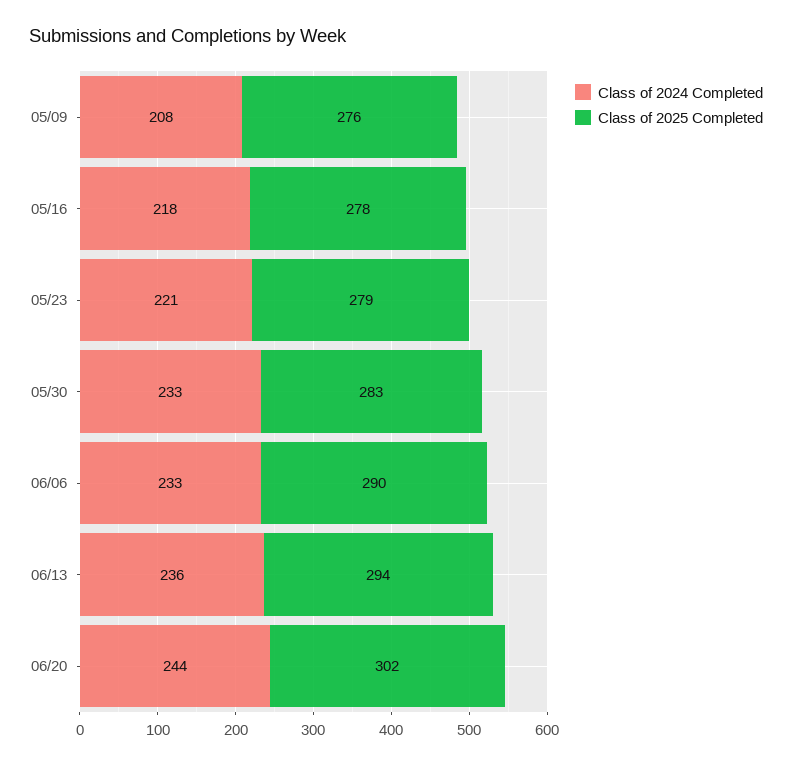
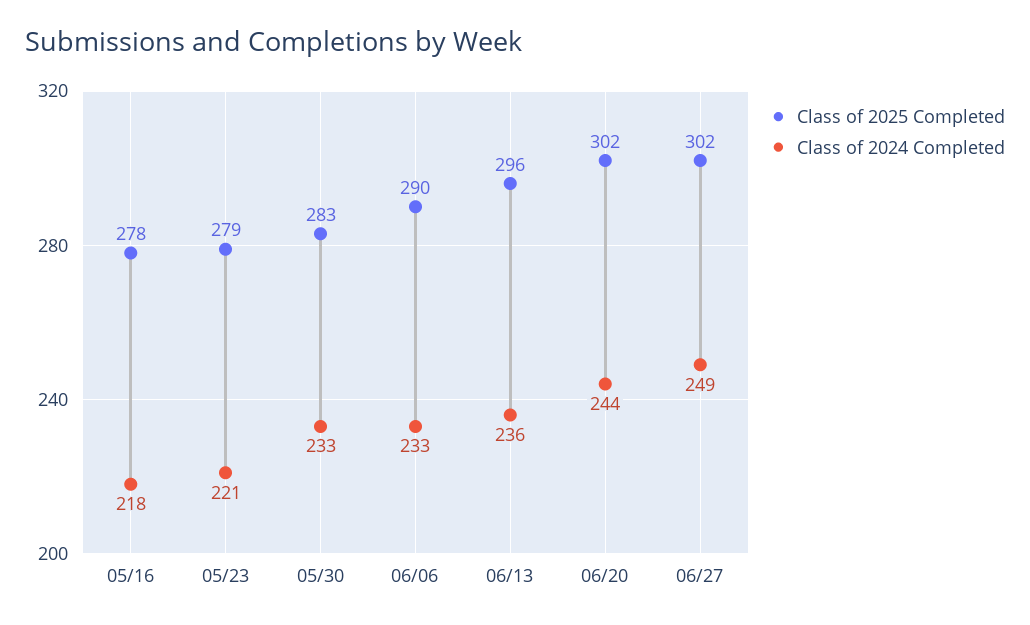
Class of 2024 Completed, 05/09: 208 -> none
Class of 2025 Completed, 05/09: 276 -> none
Class of 2025 Completed, 06/13: 294 -> 296
Class of 2025 Completed, 06/27: none -> 302
Class of 2024 Completed, 06/27: none -> 249

